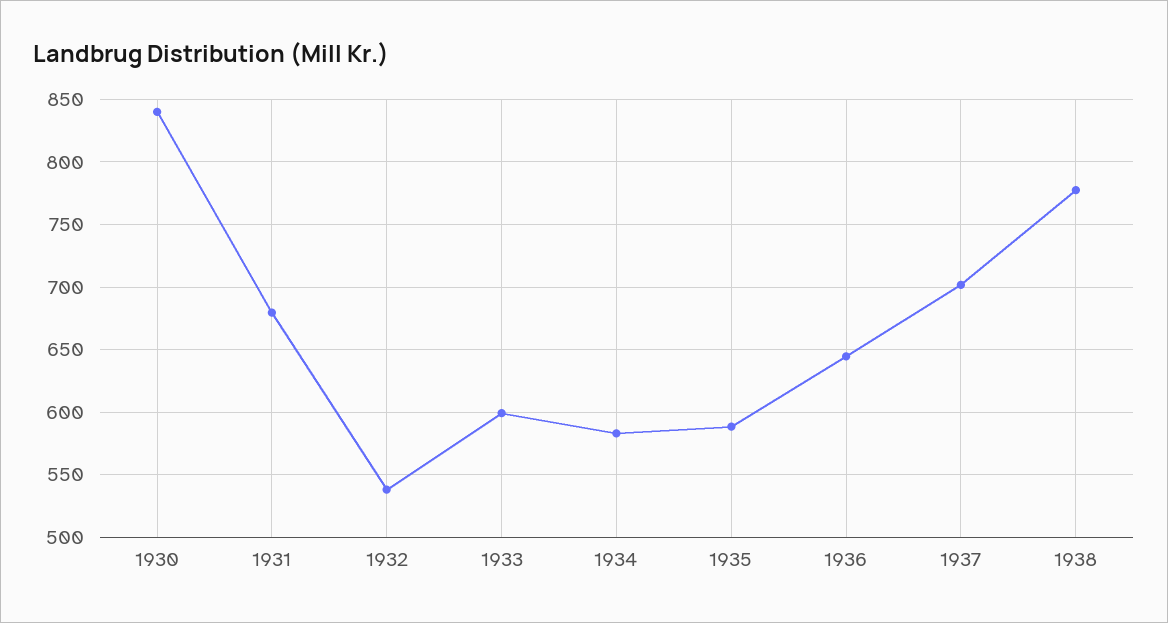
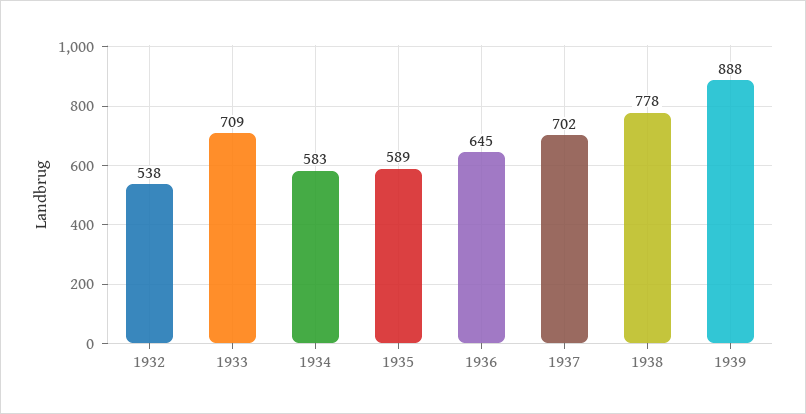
1930: 840 -> none
1931: 680 -> none
1933: 600 -> 709
1939: none -> 888

